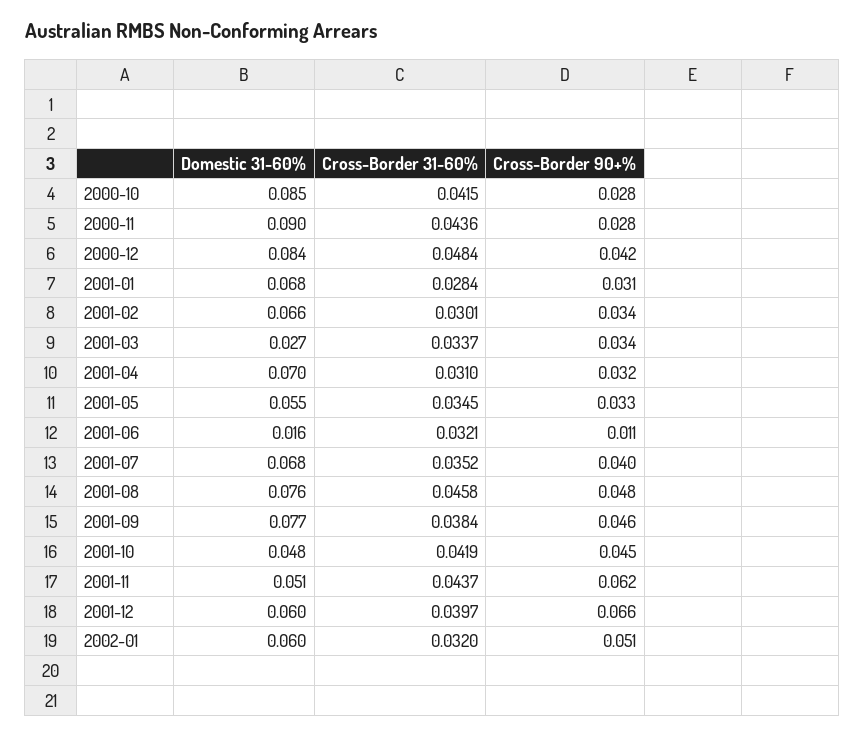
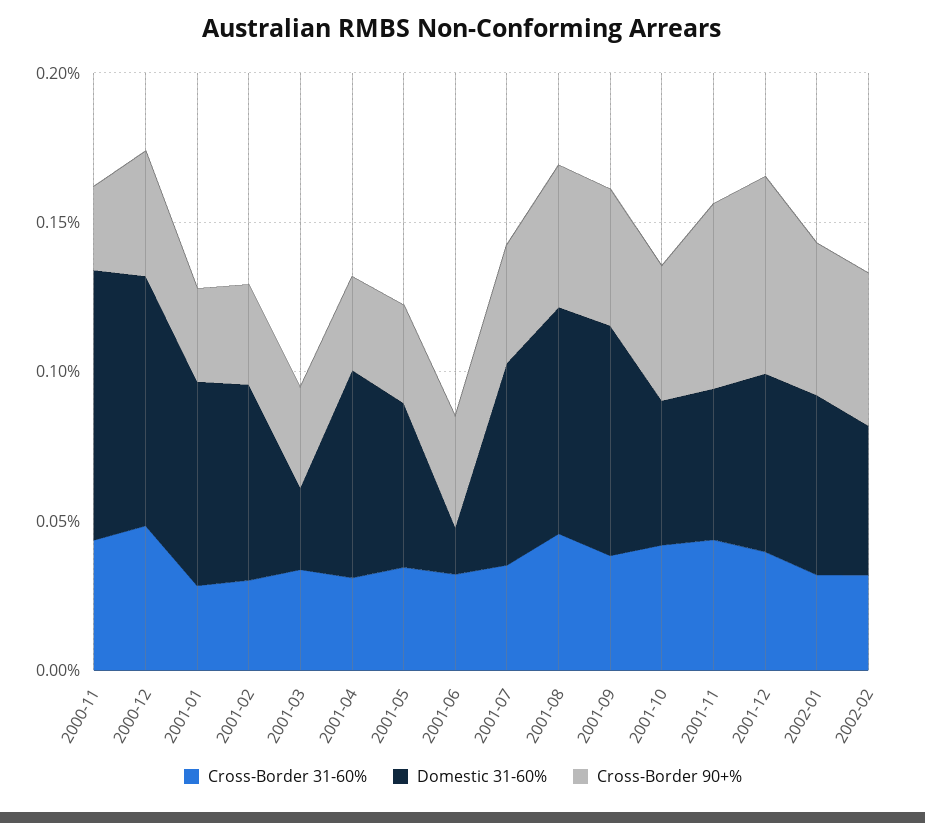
Domestic 31-60%, 2000-10: 0.085 -> none
Cross-Border 31-60%, 2000-10: 0.0415 -> none
Cross-Border 90+%, 2000-10: 0.028 -> none
Cross-Border 90+%, 2001-06: 0.011 -> 0.04
Cross-Border 31-60%, 2002-02: none -> 0.03
Domestic 31-60%, 2002-02: none -> 0.05
Cross-Border 90+%, 2002-02: none -> 0.05

